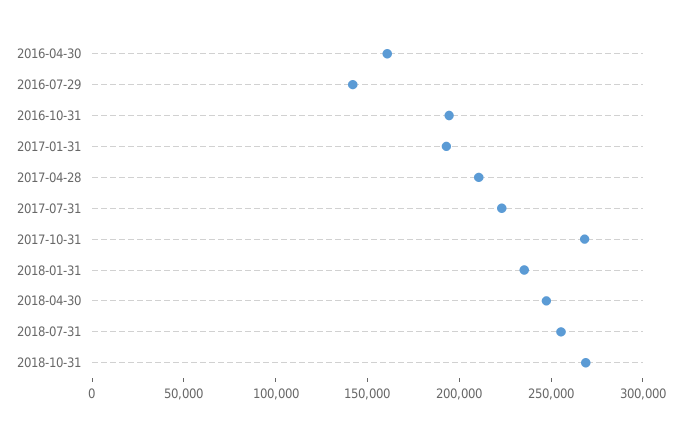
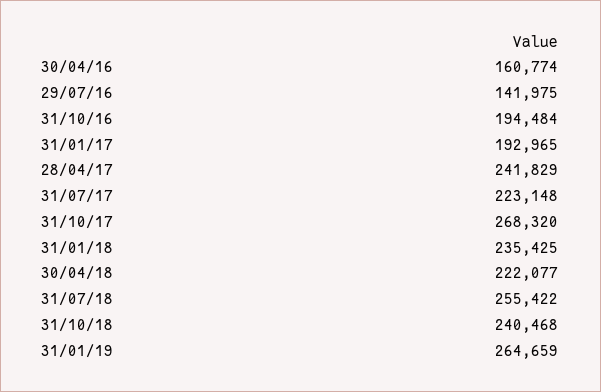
2017-04-28: 210000 -> 241829
2018-04-30: 250000 -> 222077
2018-10-31: 270000 -> 240468
31/01/19: none -> 264659

